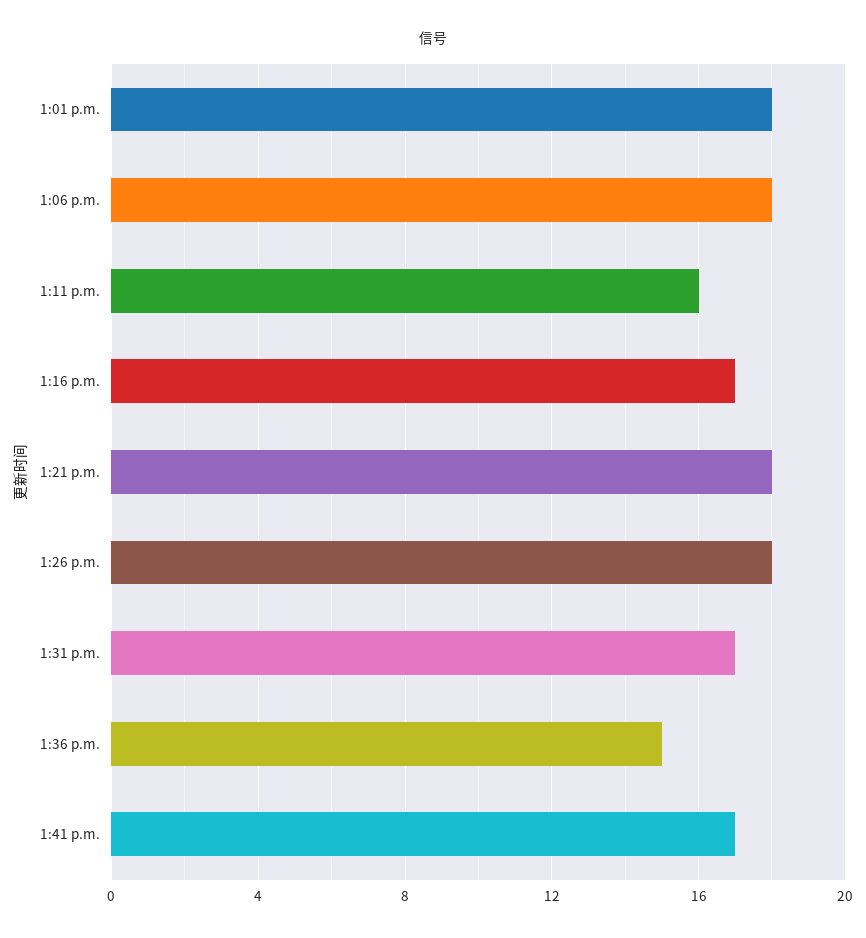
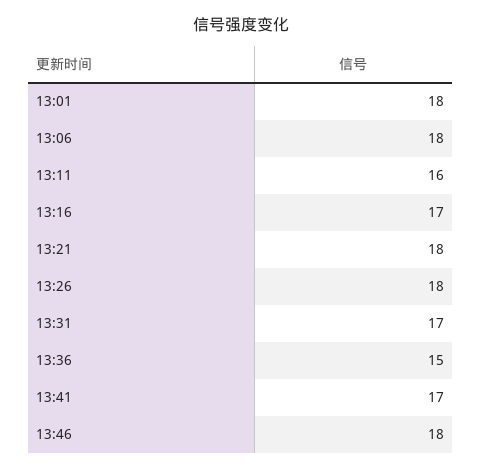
13:46: none -> 18

